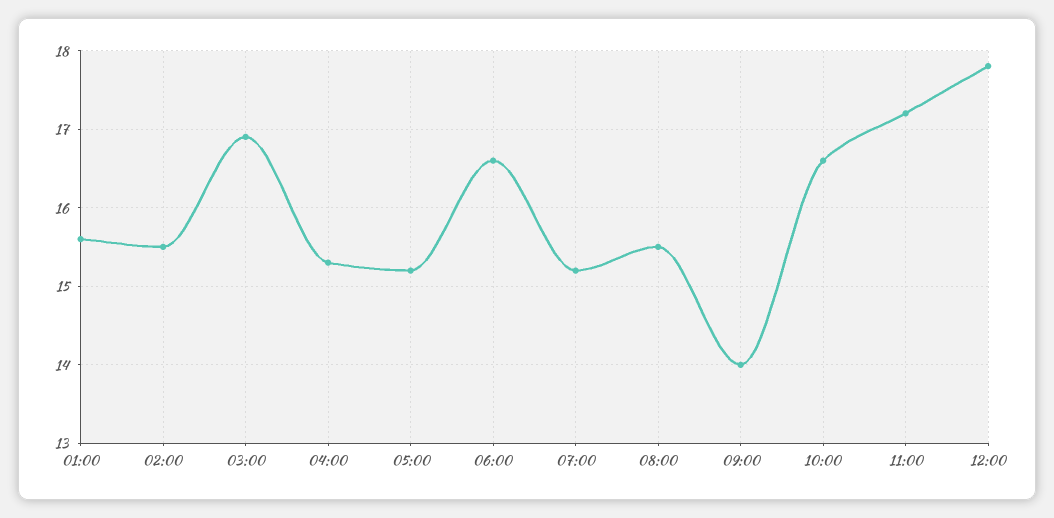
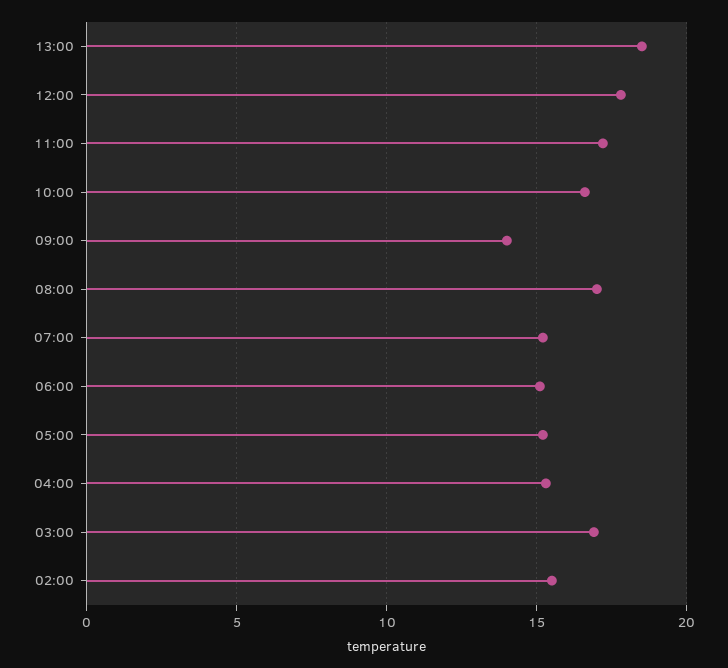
01:00: 15.6 -> none
06:00: 16.6 -> 15
08:00: 15.5 -> 17
13:00: none -> 18.5

